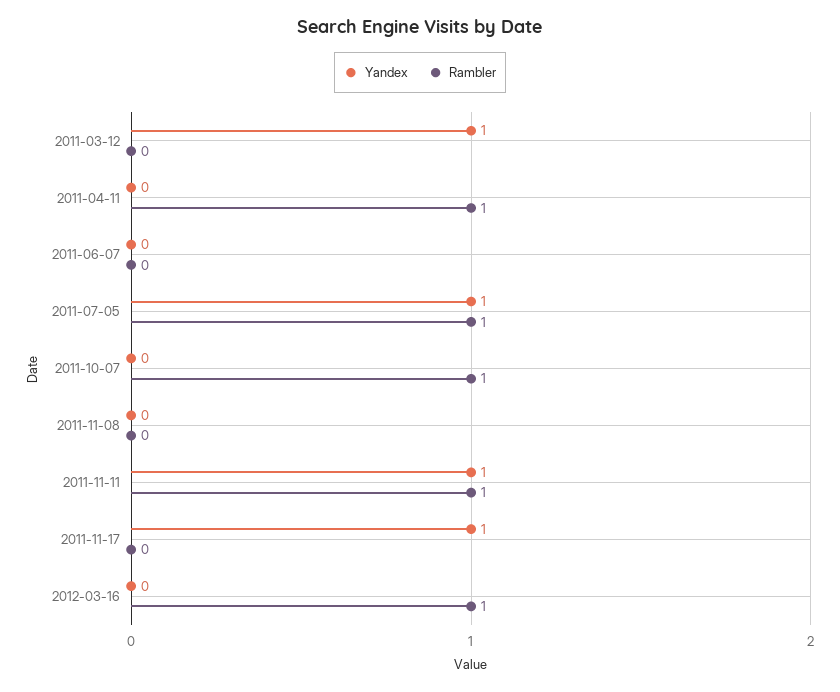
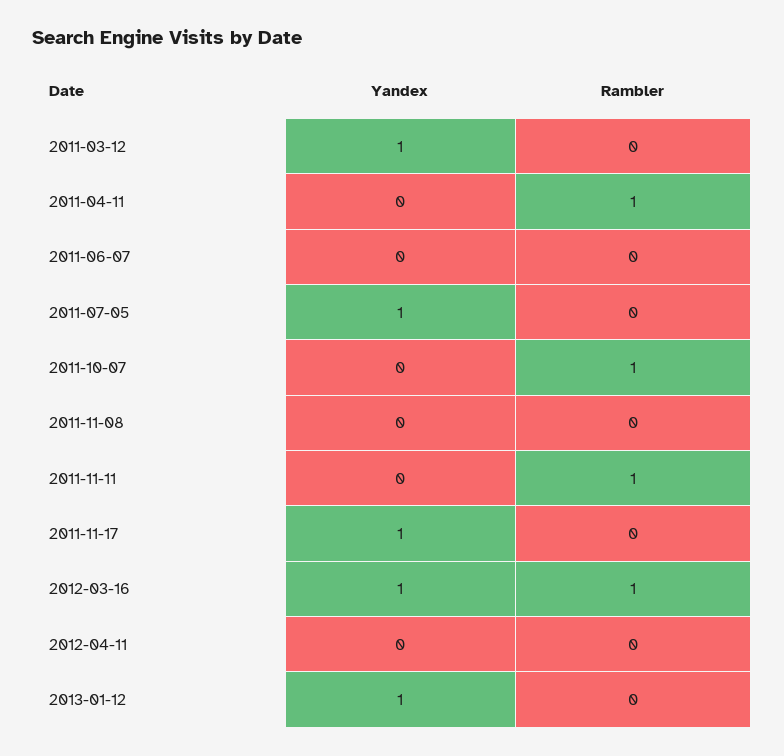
Rambler, 2011-07-05: 1 -> 0
Yandex, 2011-11-11: 1 -> 0
Yandex, 2012-03-16: 0 -> 1
Yandex, 2012-04-11: none -> 0
Rambler, 2012-04-11: none -> 0
Yandex, 2013-01-12: none -> 1
Rambler, 2013-01-12: none -> 0

